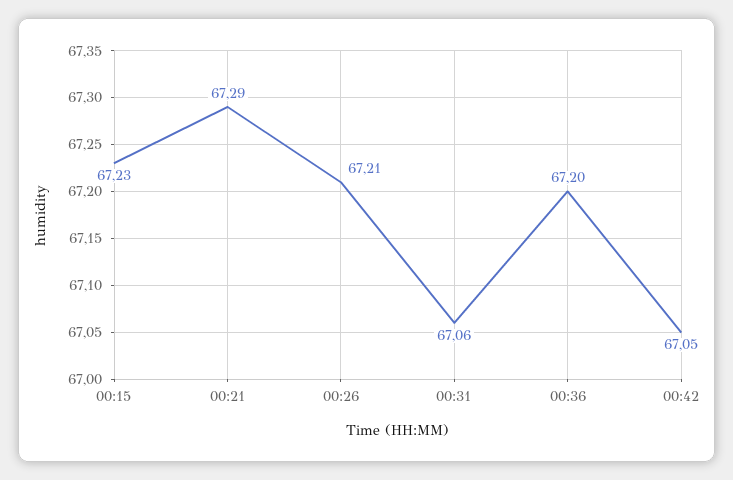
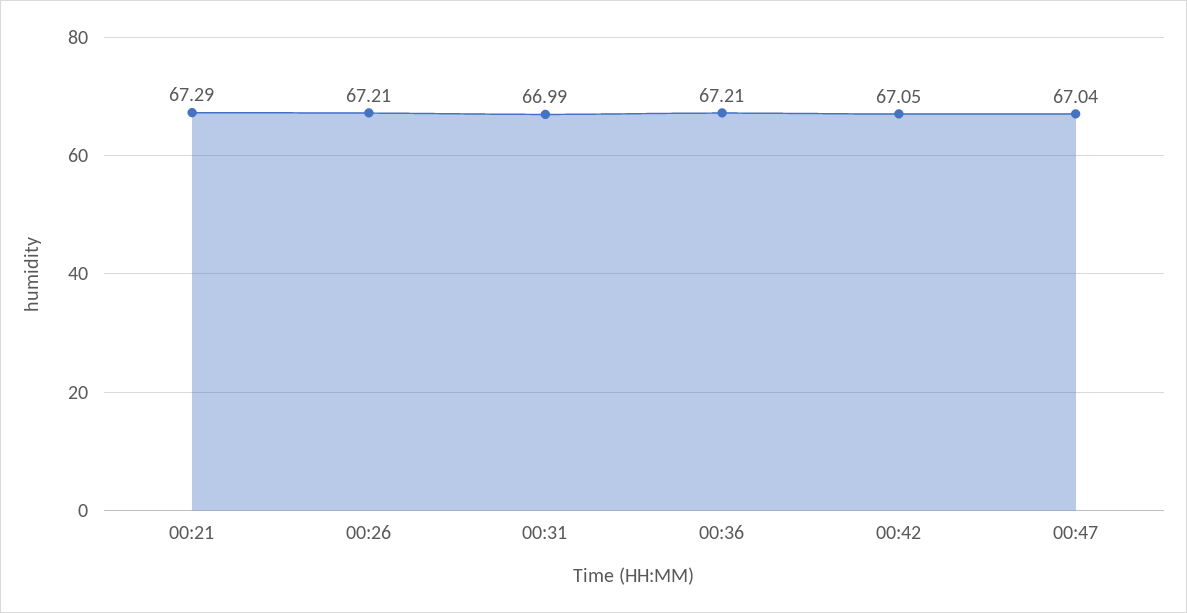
00:15: 67.23 -> none
00:31: 67.06 -> 66.99
00:36: 67.2 -> 67.21
00:47: none -> 67.04

